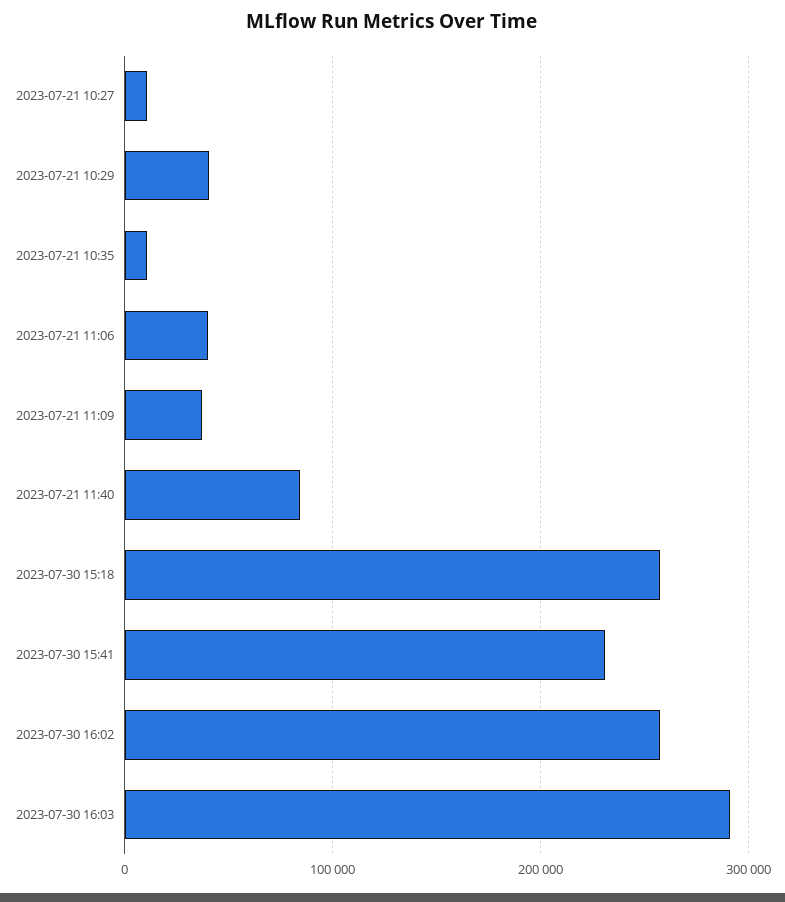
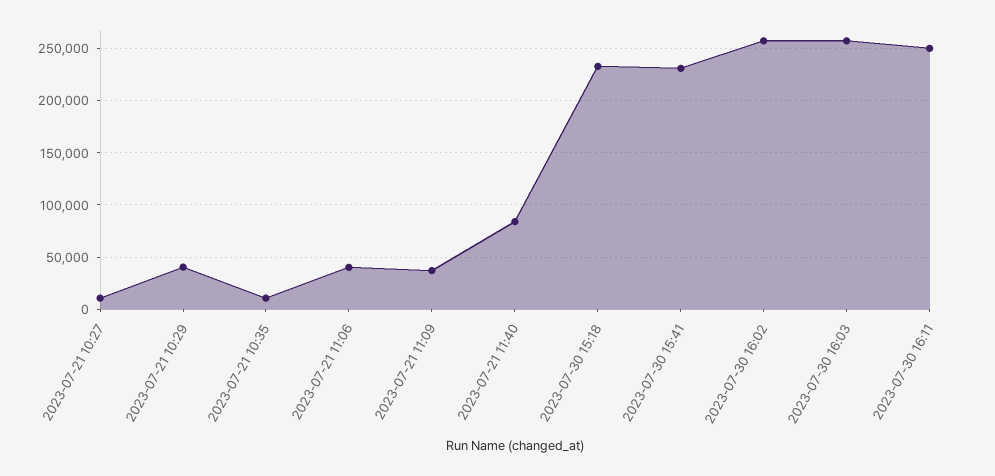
2023-07-30 15:18: 260000 -> 230000
2023-07-30 16:03: 290000 -> 260000
2023-07-30 16:11: none -> 250000

